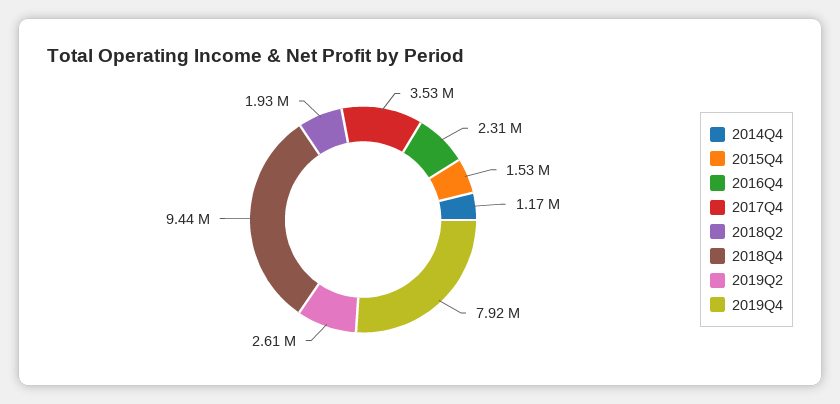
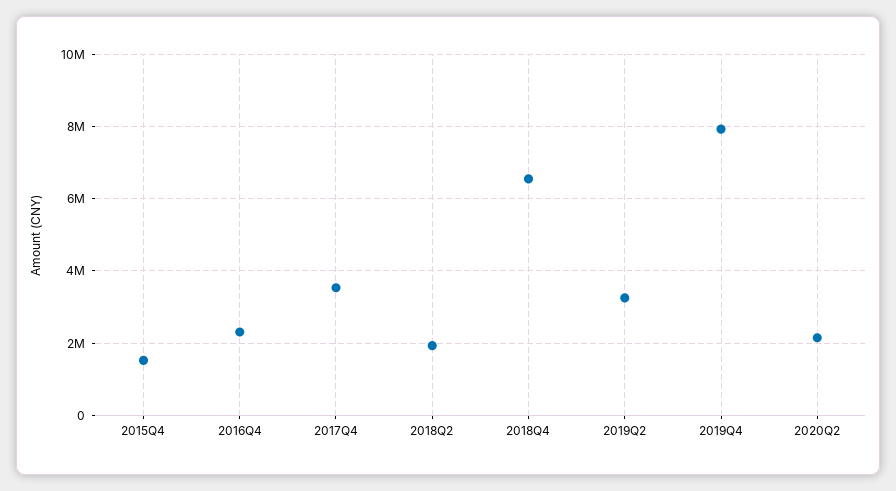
2014Q4: 1170000 -> none
2018Q4: 9440000 -> 6600000
2019Q2: 2610000 -> 3200000
2020Q2: none -> 2200000

